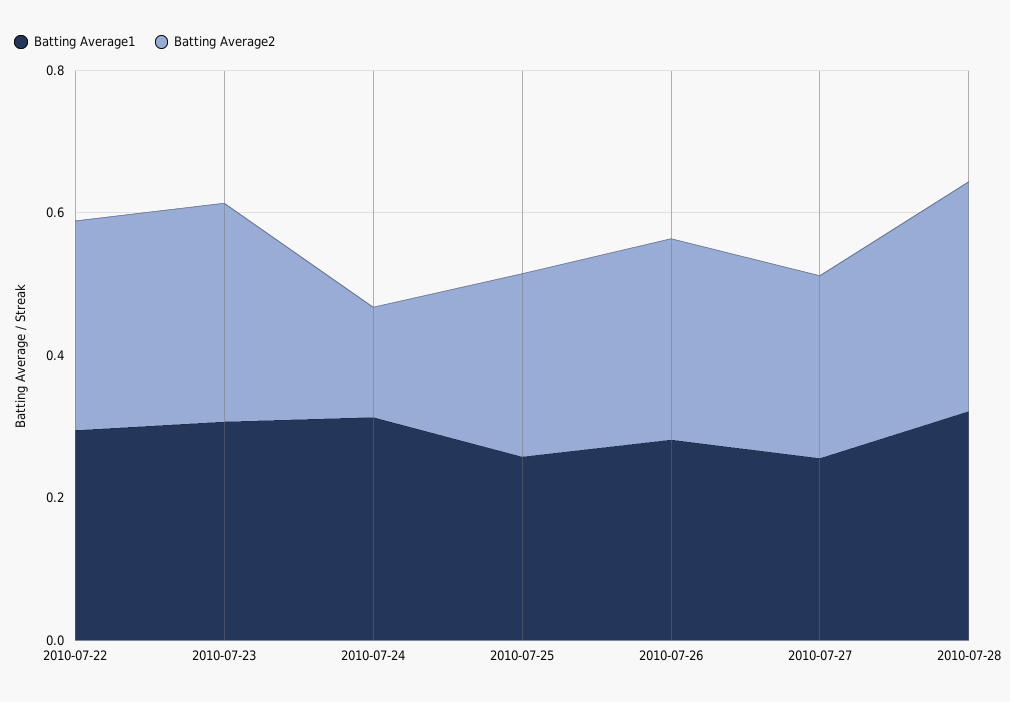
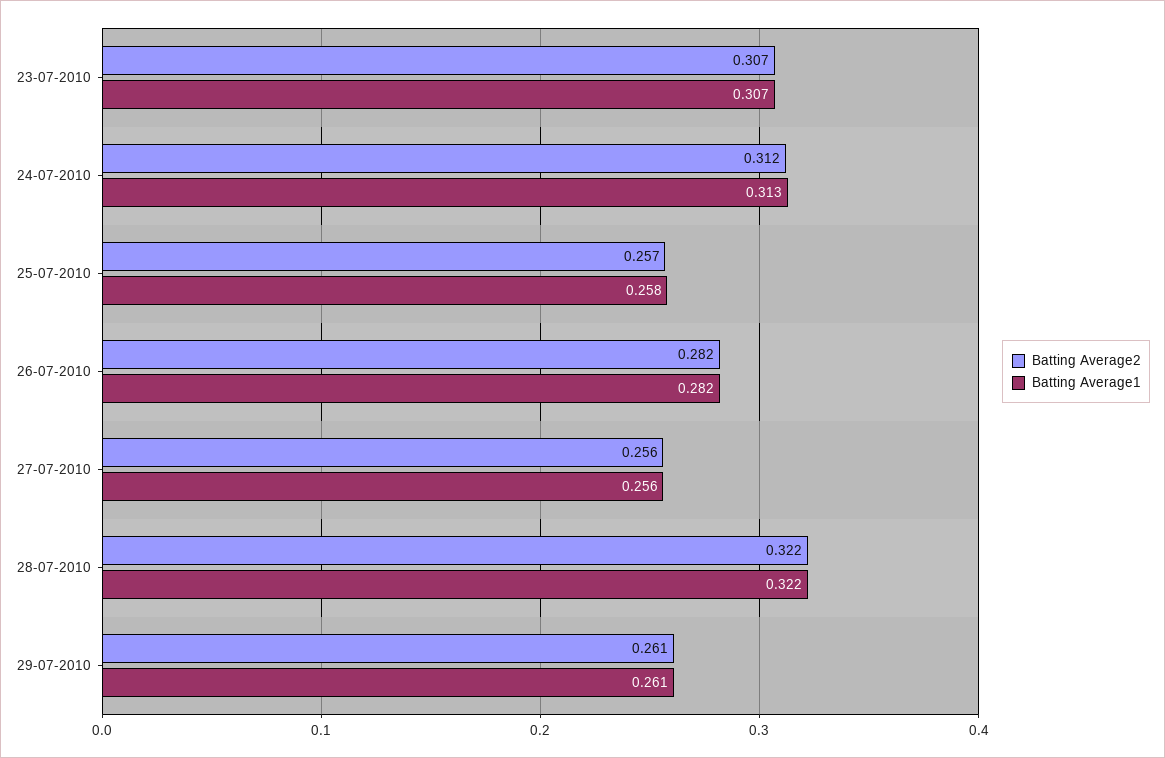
Batting Average1, 2010-07-22: 0.3 -> none
Batting Average2, 2010-07-22: 0.3 -> none
Batting Average2, 2010-07-24: 0.15 -> 0.312
Batting Average2, 29-07-2010: none -> 0.261
Batting Average1, 29-07-2010: none -> 0.261

